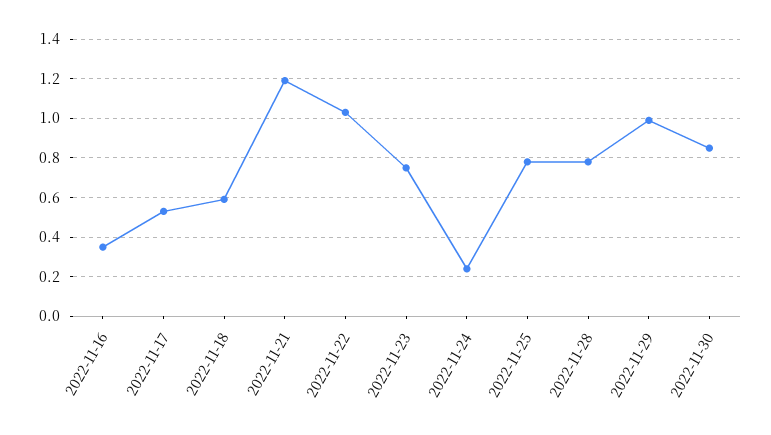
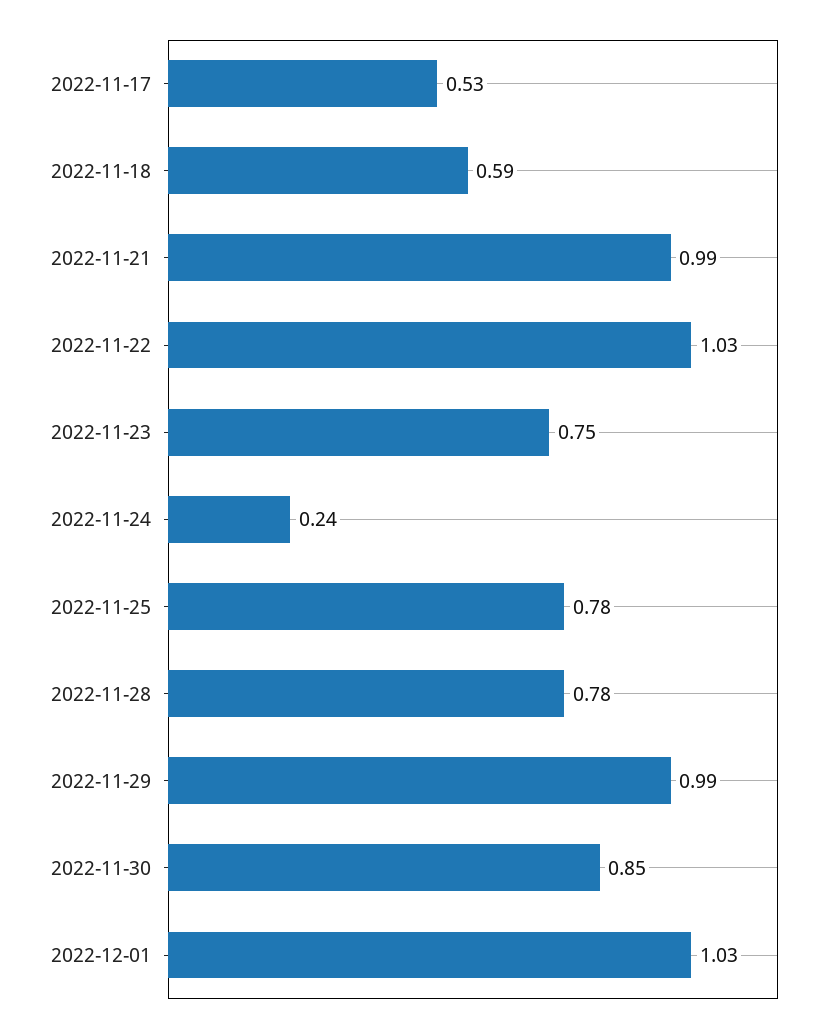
2022-11-16: 0.35 -> none
2022-11-21: 1.2 -> 0.99
2022-12-01: none -> 1.03

